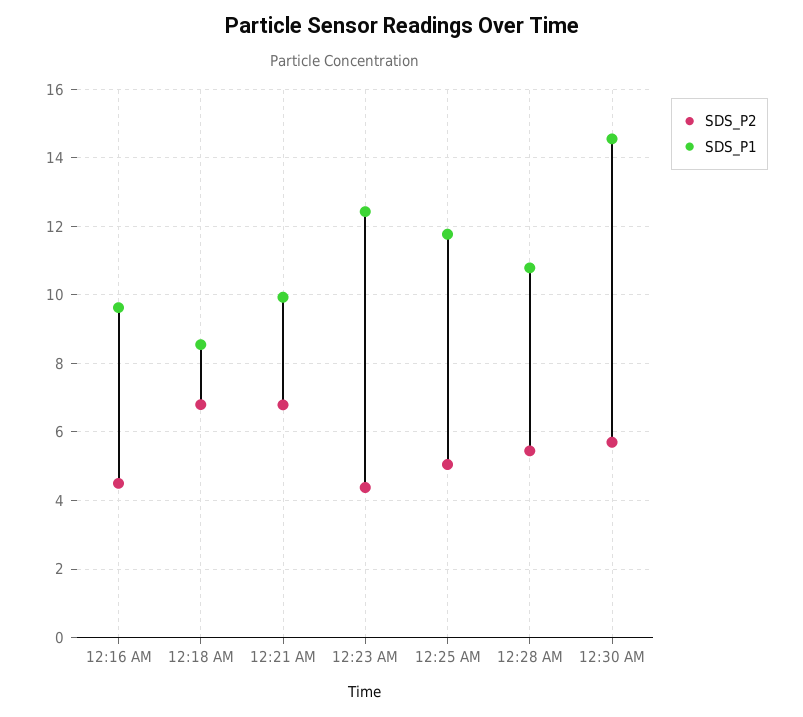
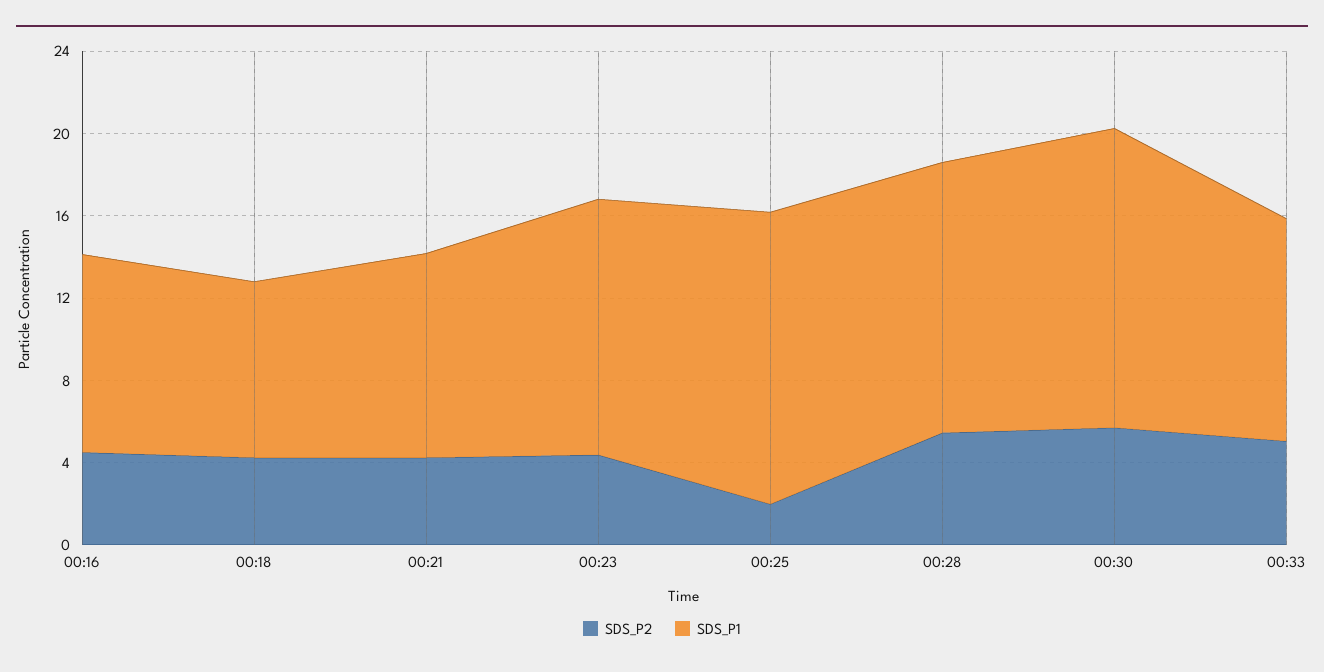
SDS_P2, 12:18 AM: 6.8 -> 4
SDS_P2, 12:21 AM: 6.8 -> 4
SDS_P2, 12:25 AM: 5 -> 2
SDS_P1, 12:25 AM: 11.8 -> 14
SDS_P1, 12:28 AM: 10.8 -> 13
SDS_P2, 00:33: none -> 5
SDS_P1, 00:33: none -> 11

